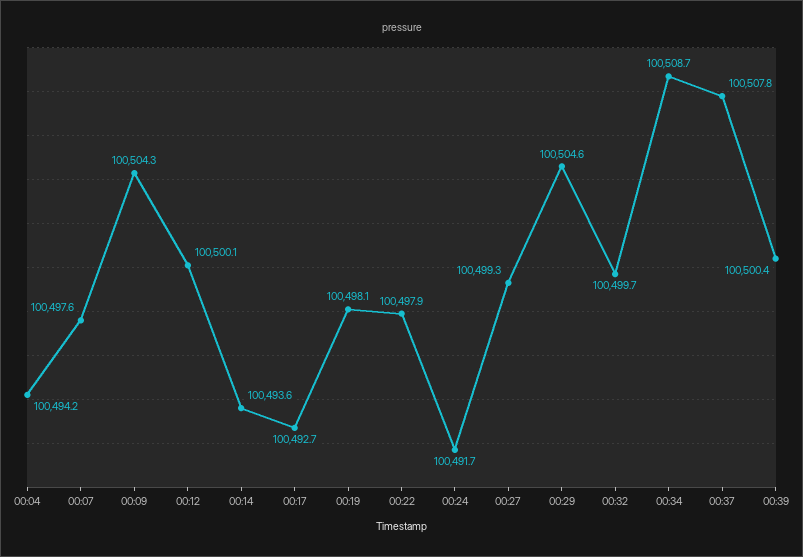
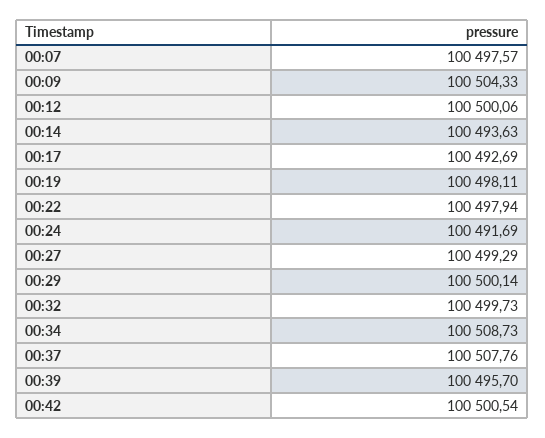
00:04: 100494.2 -> none
00:29: 100504.6 -> 100500.14
00:39: 100500.4 -> 100495.7
00:42: none -> 100500.54

